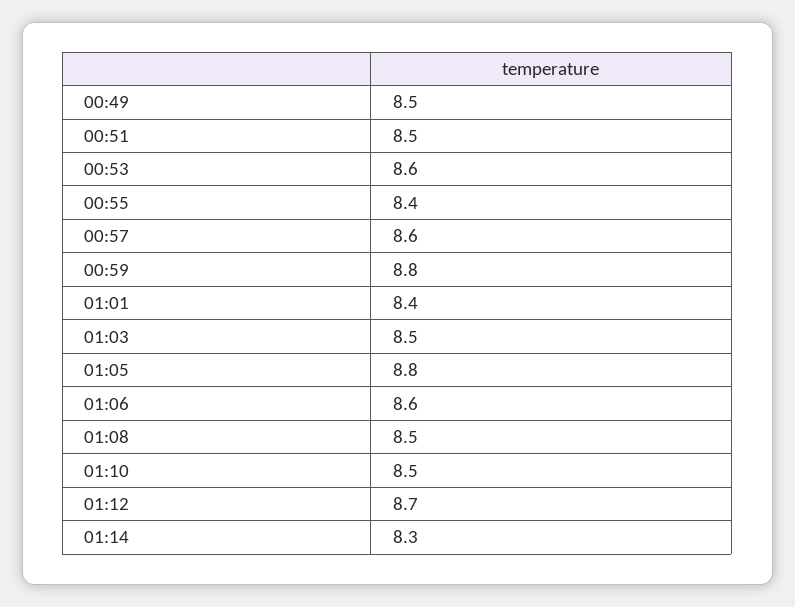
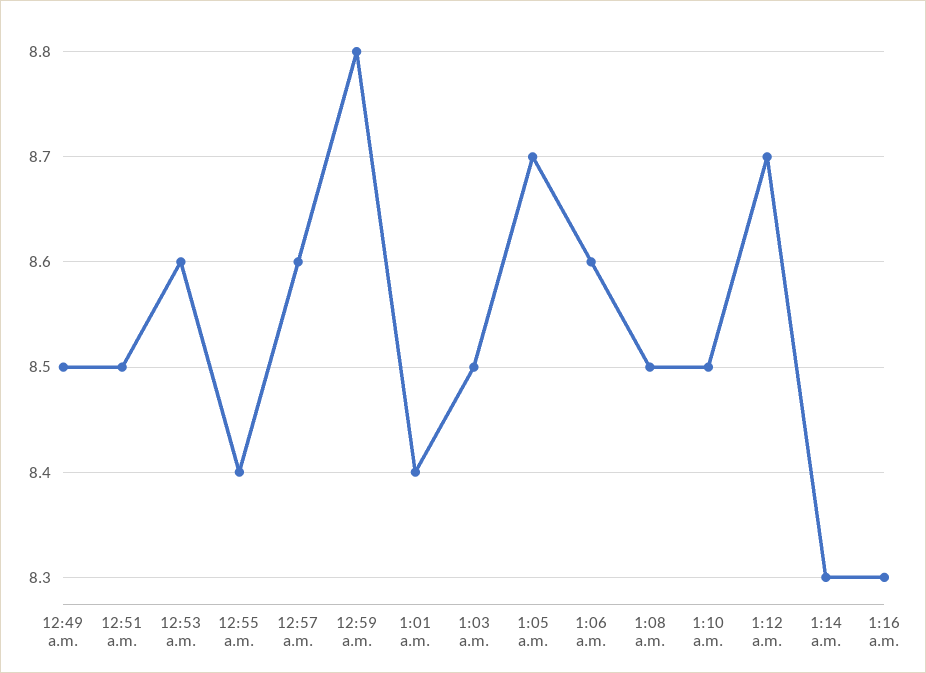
01:05: 8.8 -> 8.7
1:16 a.m.: none -> 8.3

